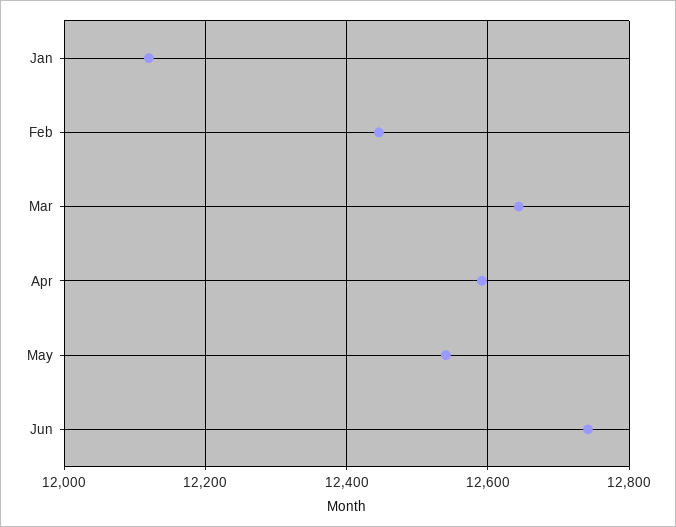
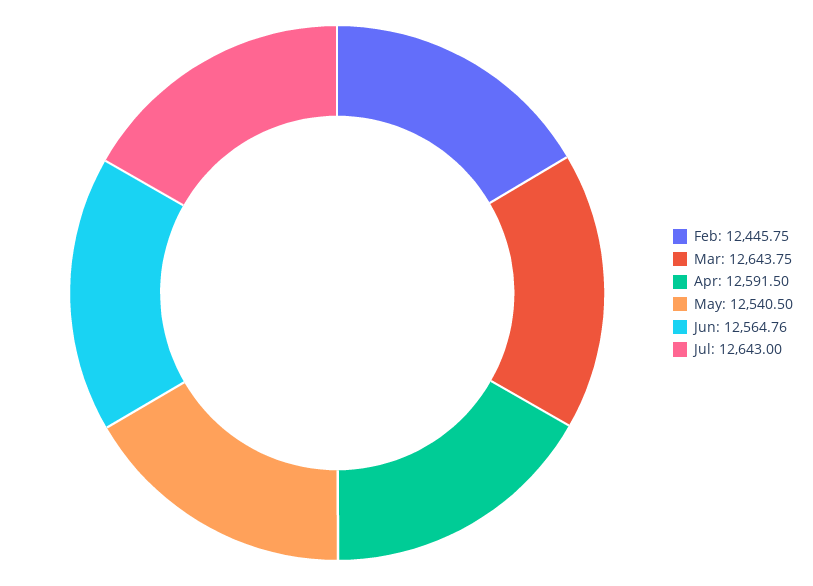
Jan: 12120 -> none
Jun: 12740 -> 12564.76
Jul: none -> 12643

